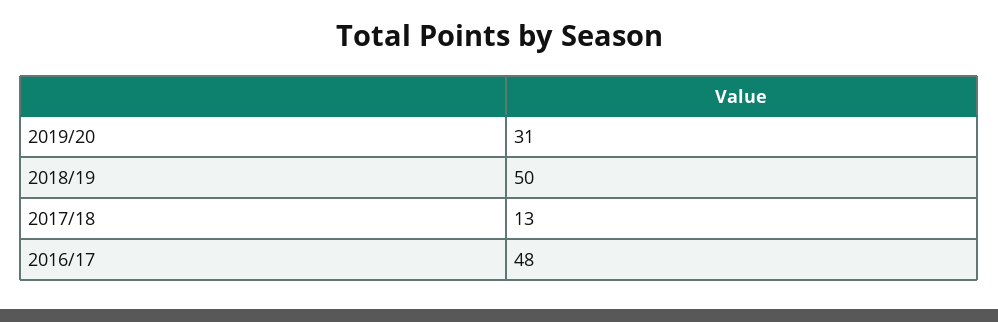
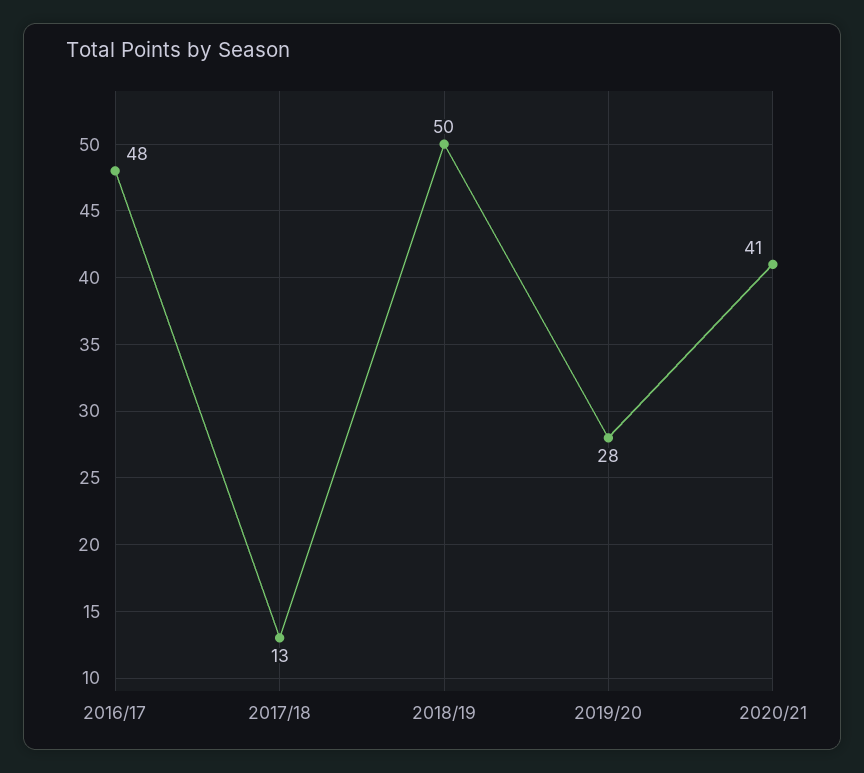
2019/20: 31 -> 28
2020/21: none -> 41

